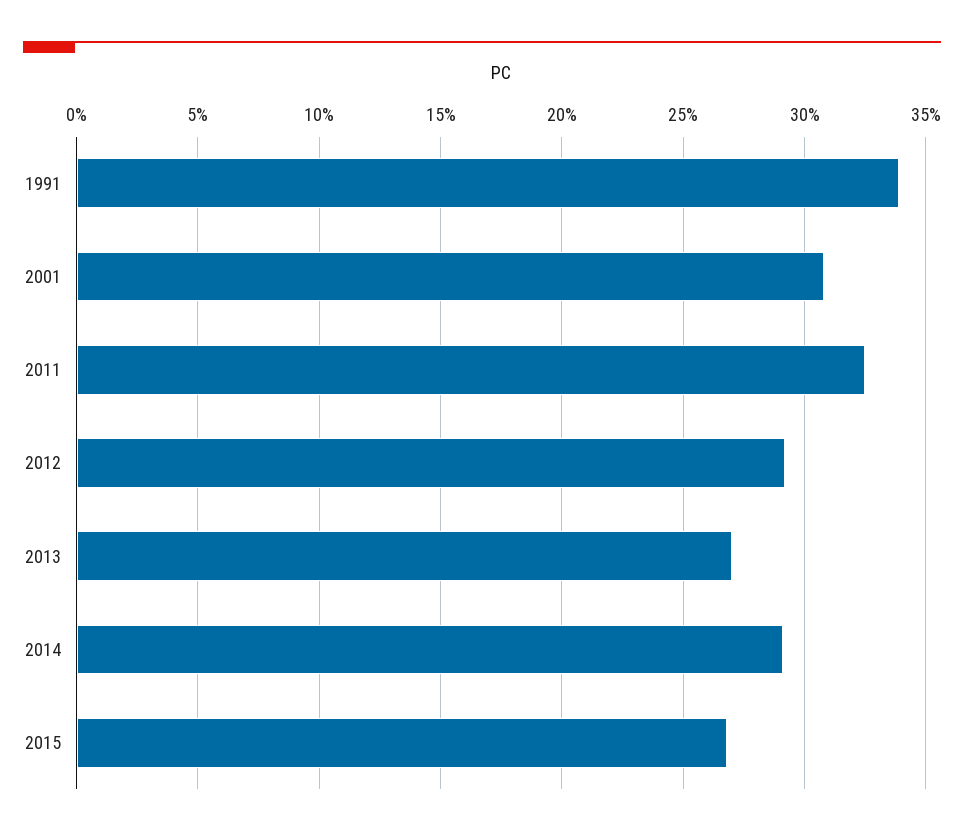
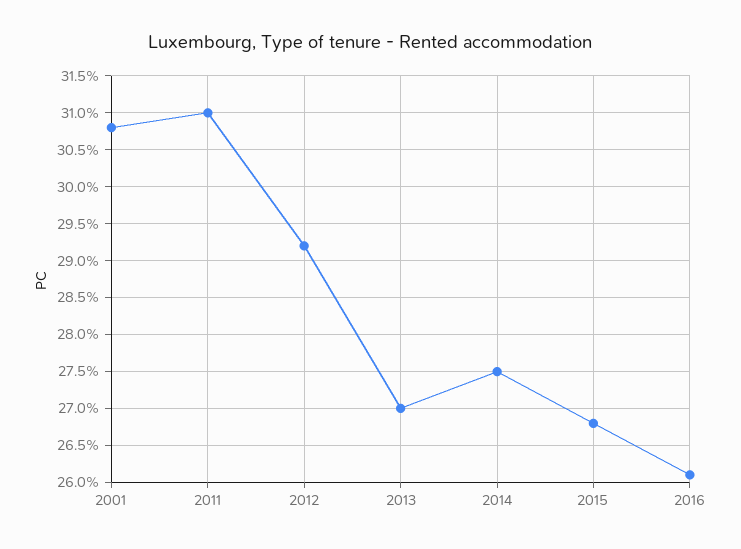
1991: 34 -> none
2011: 32.5 -> 31
2014: 29 -> 27.5
2016: none -> 26.1

